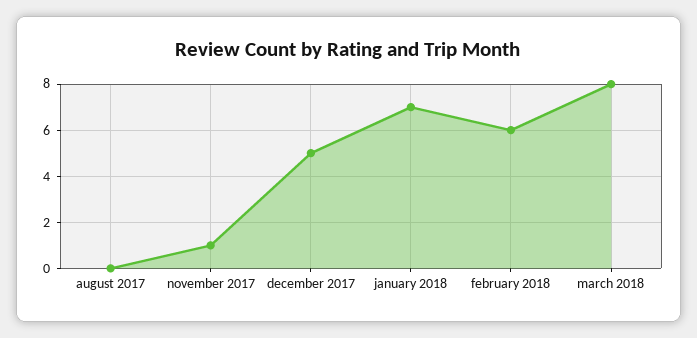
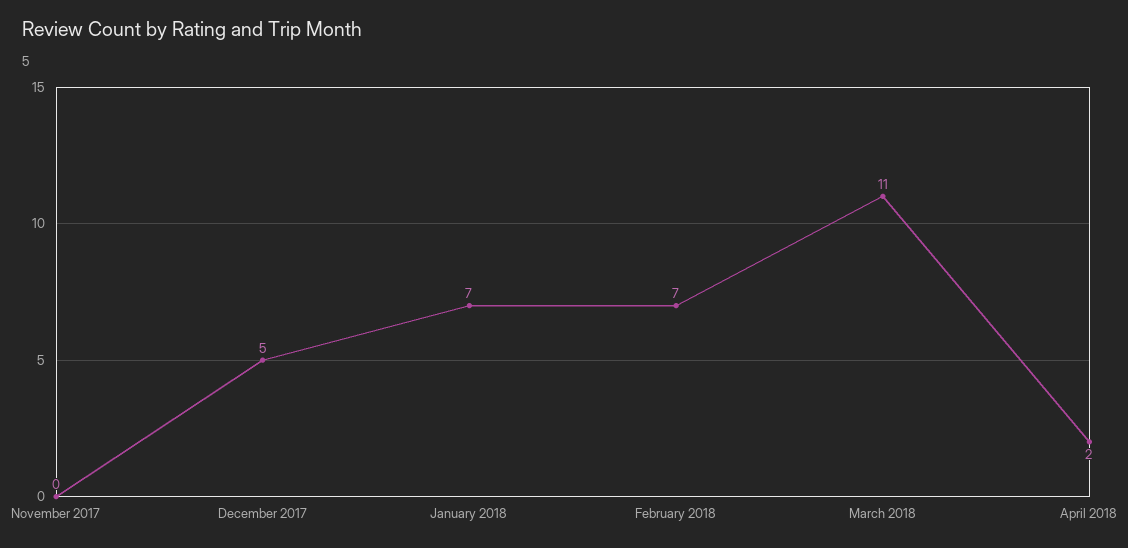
august 2017: 0 -> none
november 2017: 1 -> 0
february 2018: 6 -> 7
march 2018: 8 -> 11
April 2018: none -> 2

